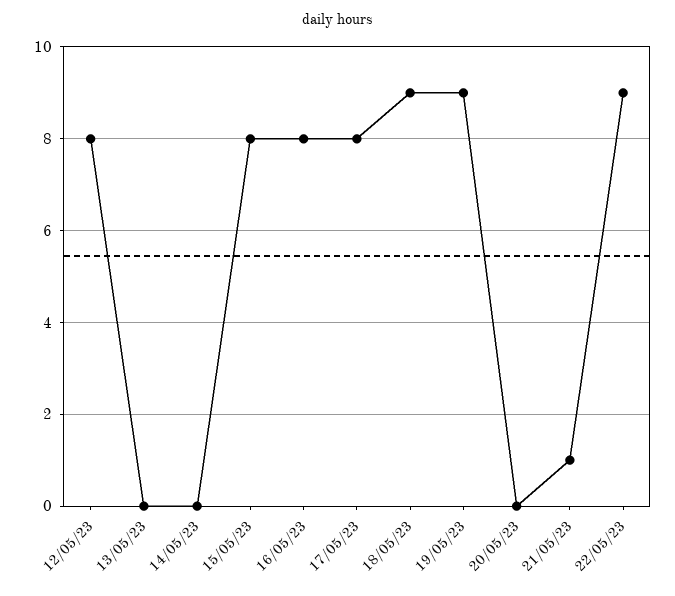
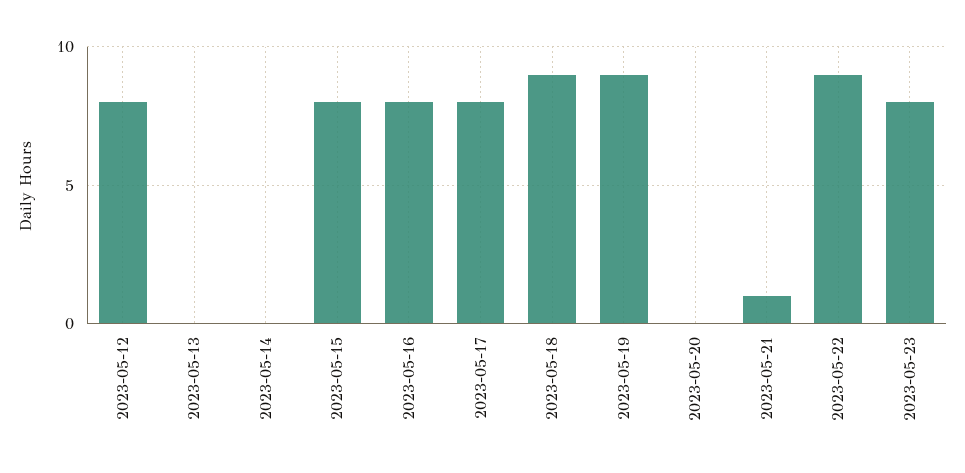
2023-05-23: none -> 8

